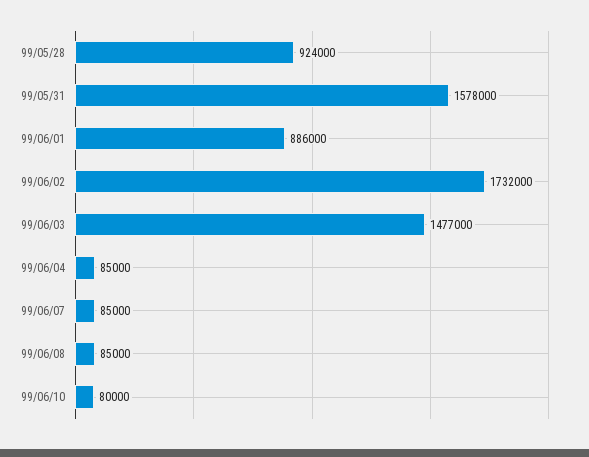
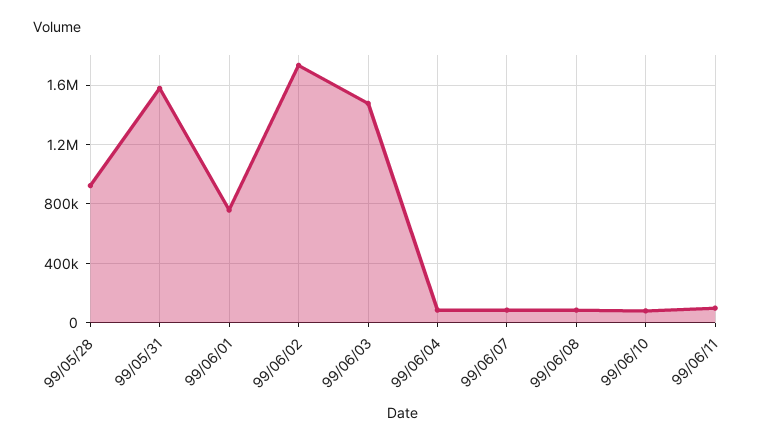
99/06/01: 886000 -> 750000
99/06/11: none -> 100000

